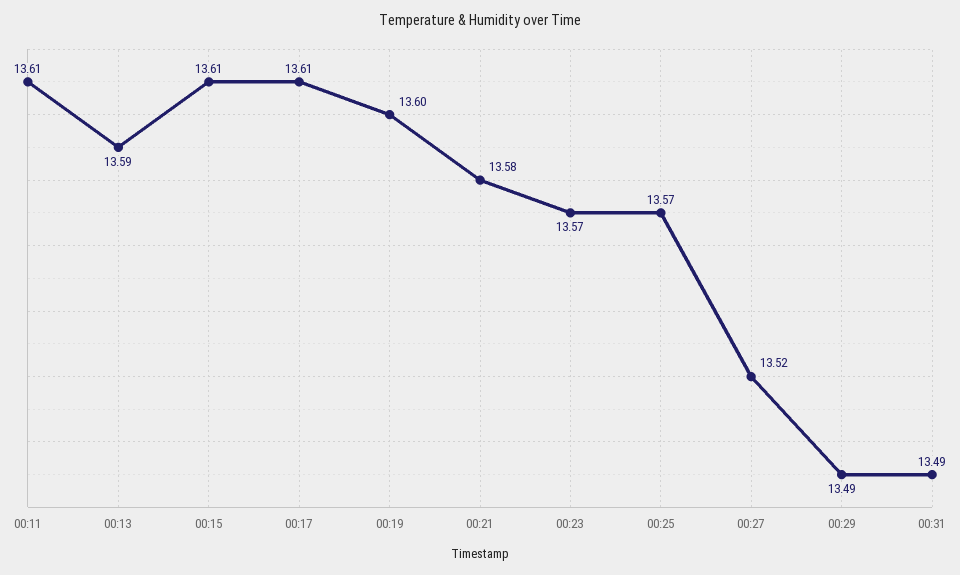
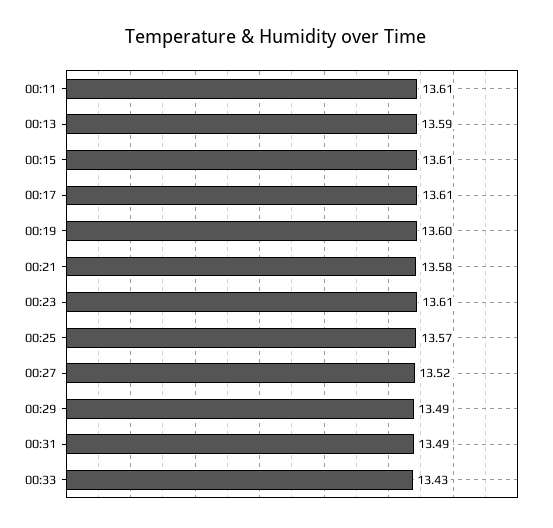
00:23: 13.57 -> 13.61
00:33: none -> 13.43

